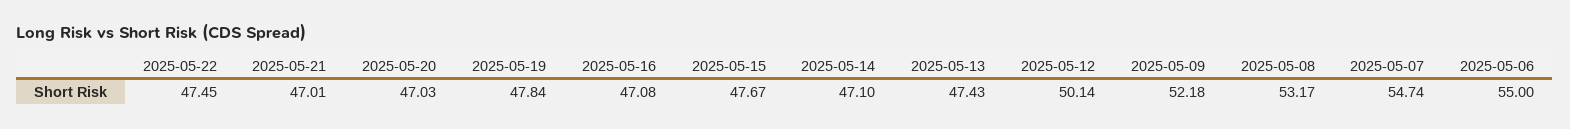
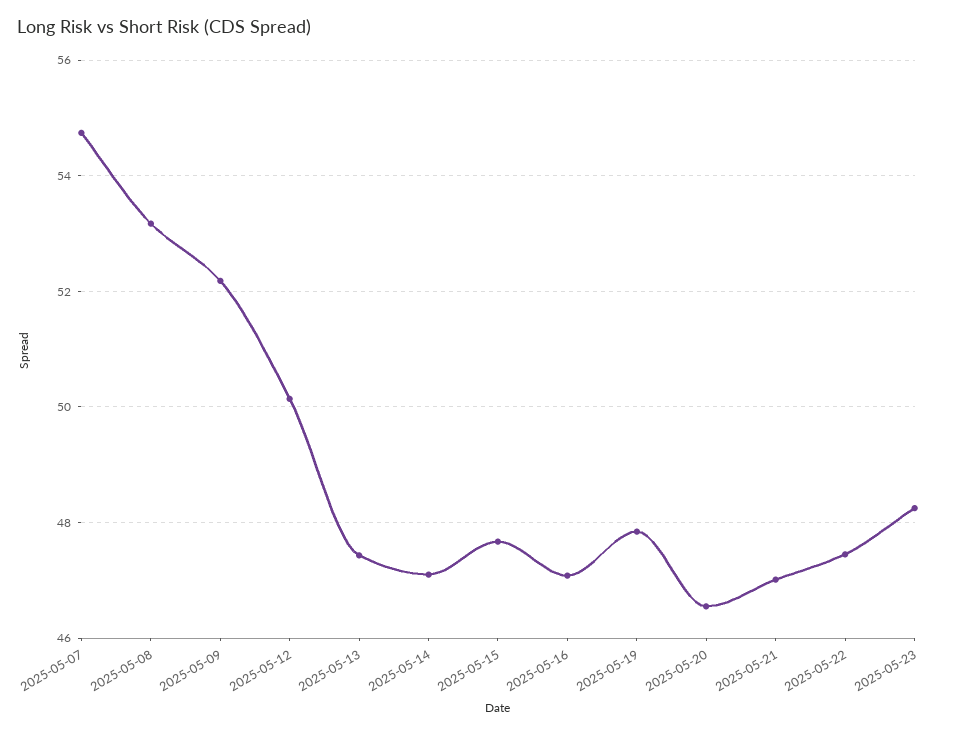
2025-05-20: 47.03 -> 46.6
2025-05-06: 55 -> none
2025-05-23: none -> 48.2

